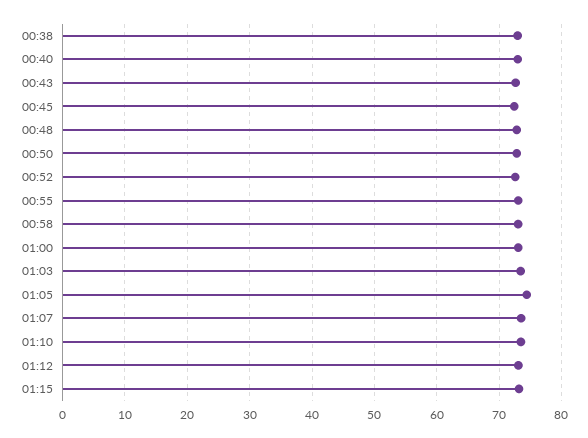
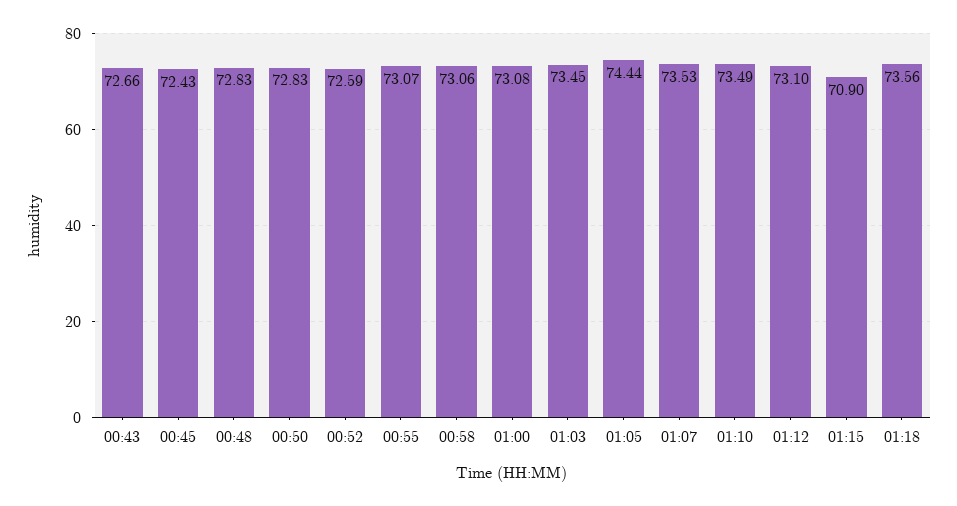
00:38: 73 -> none
00:40: 73 -> none
01:15: 73 -> 70.9
01:18: none -> 73.56

